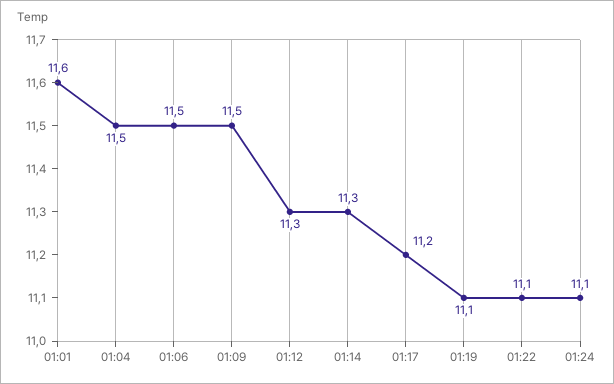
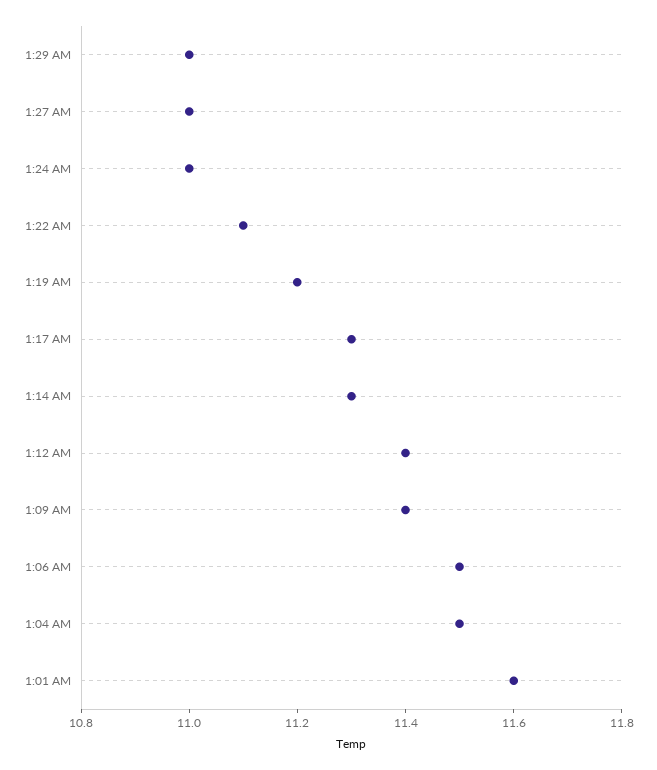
01:09: 11.5 -> 11.4
01:12: 11.3 -> 11.4
01:17: 11.2 -> 11.3
01:19: 11.1 -> 11.2
01:24: 11.1 -> 11
1:29 AM: none -> 11
1:27 AM: none -> 11

